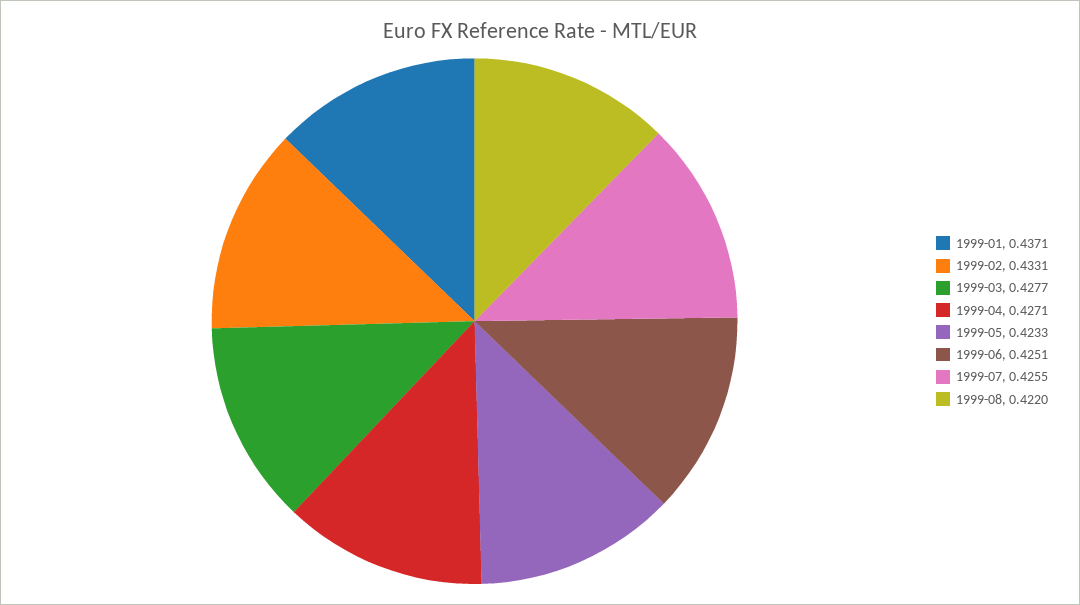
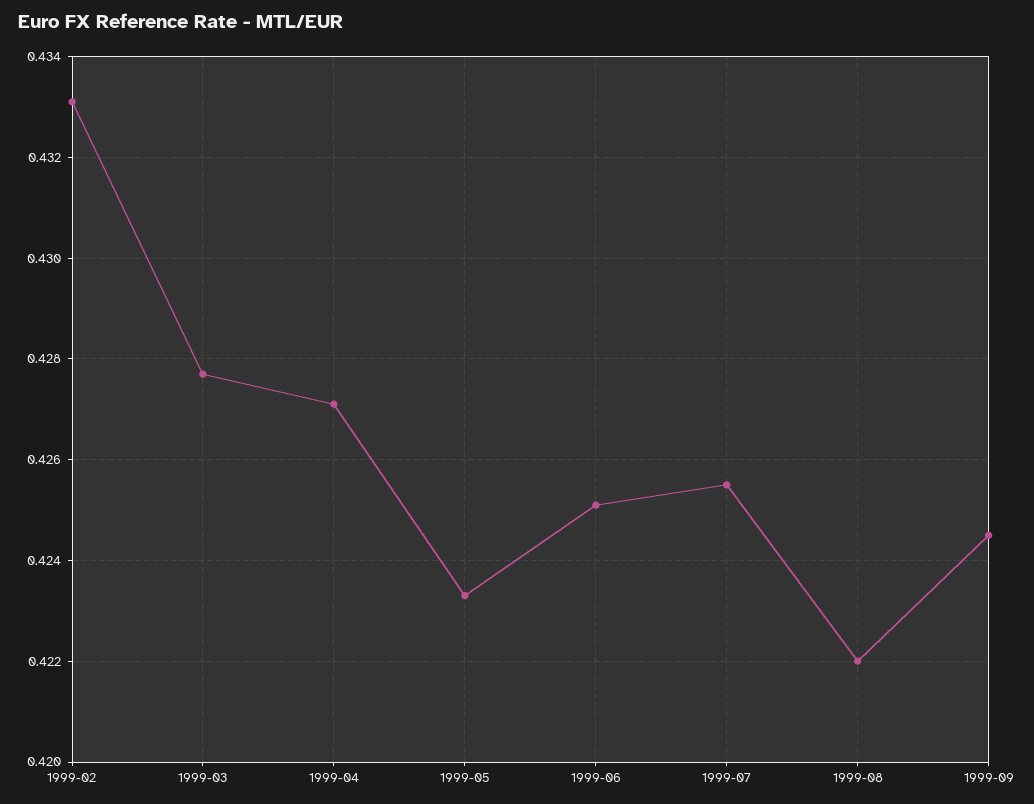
1999-01: 0.4371 -> none
1999-09: none -> 0.4245

